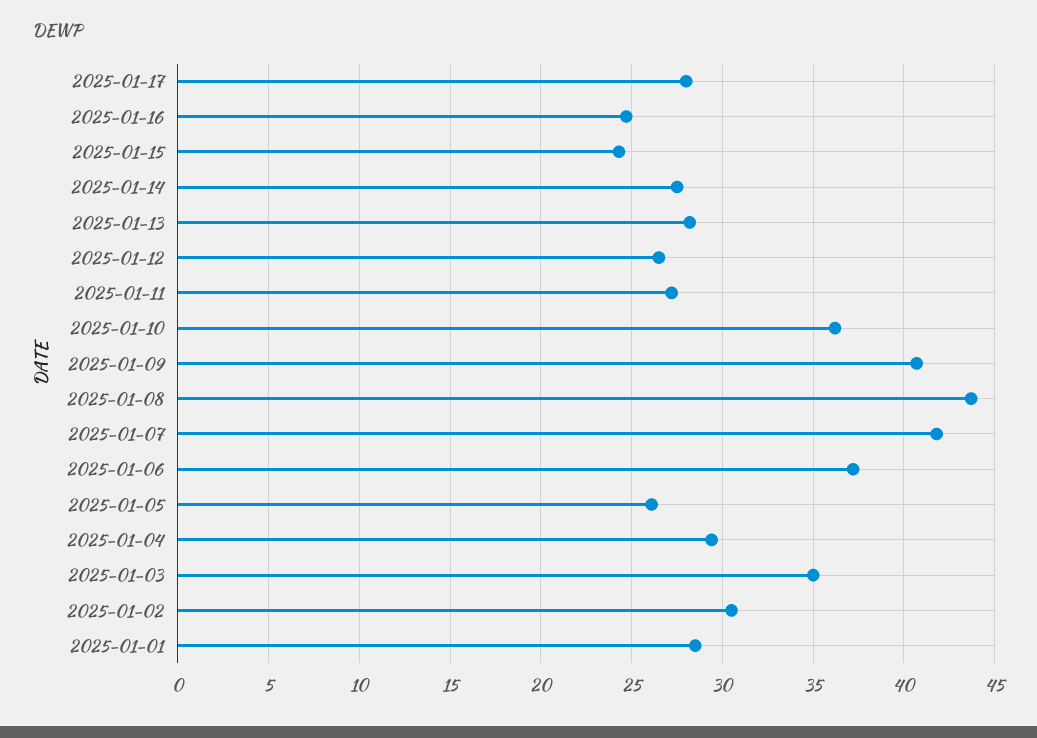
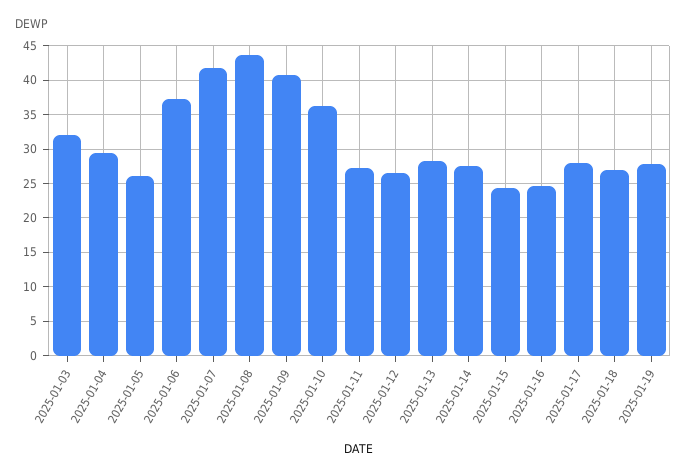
2025-01-03: 35 -> 32
2025-01-02: 30.5 -> none
2025-01-01: 28.5 -> none
2025-01-18: none -> 27
2025-01-19: none -> 28

